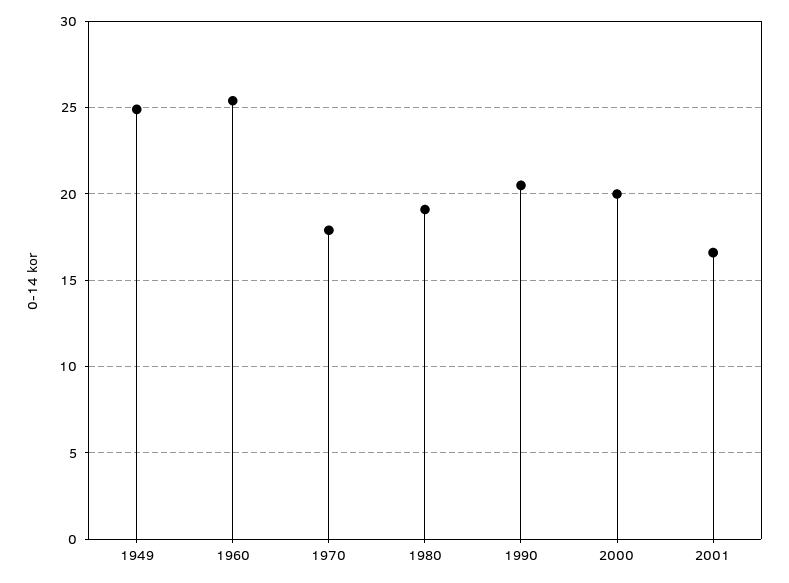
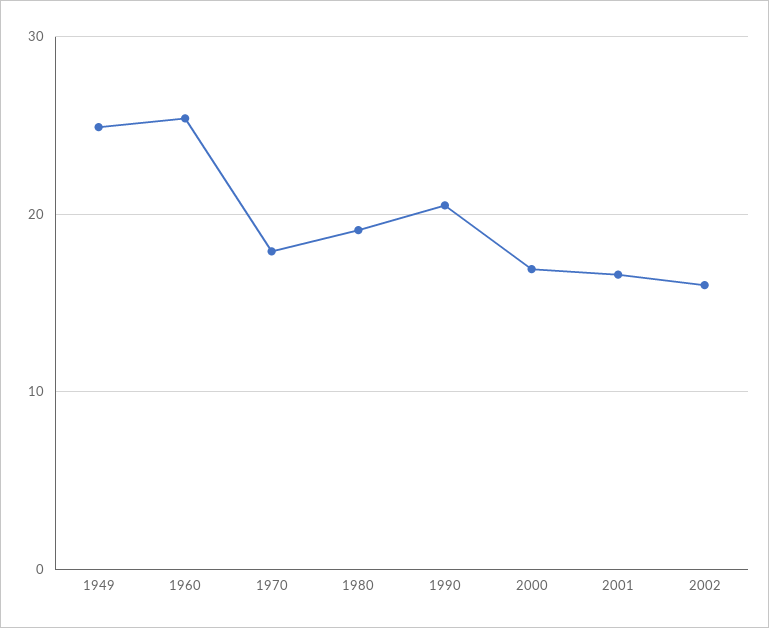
2000: 20 -> 17
2002: none -> 16

